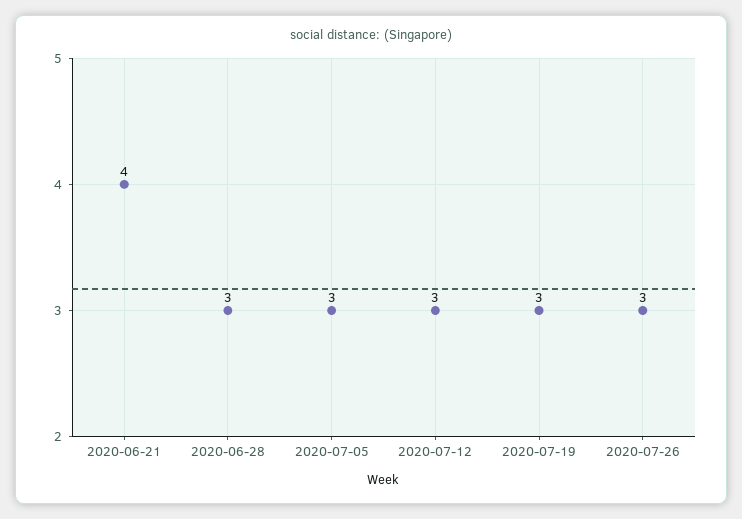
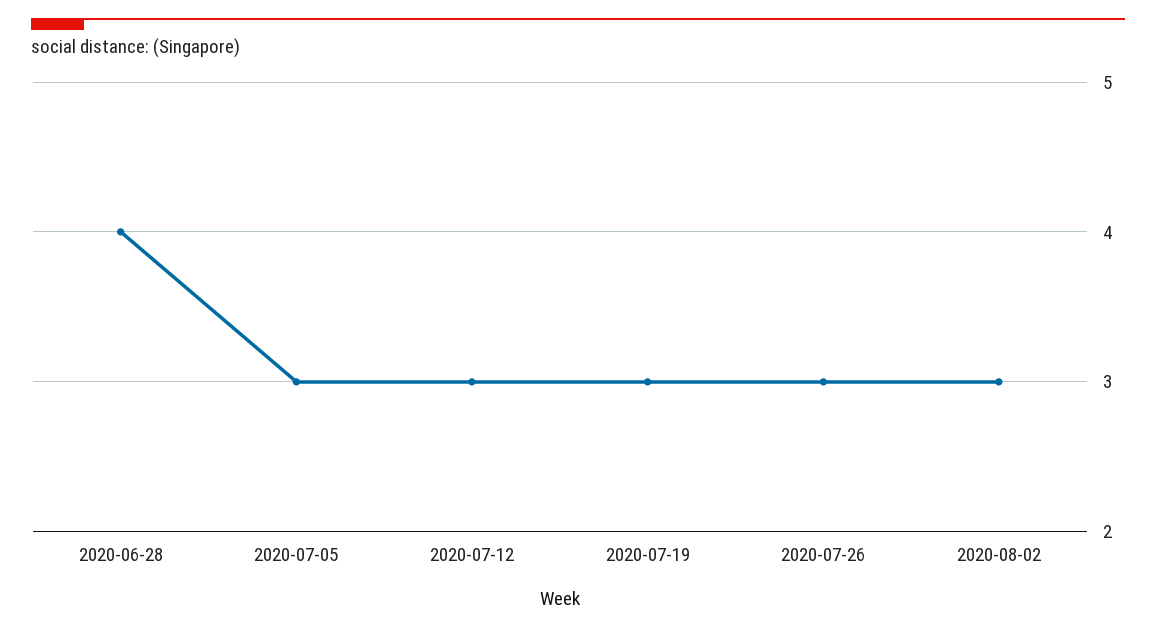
2020-06-21: 4 -> none
2020-06-28: 3 -> 4
2020-08-02: none -> 3

